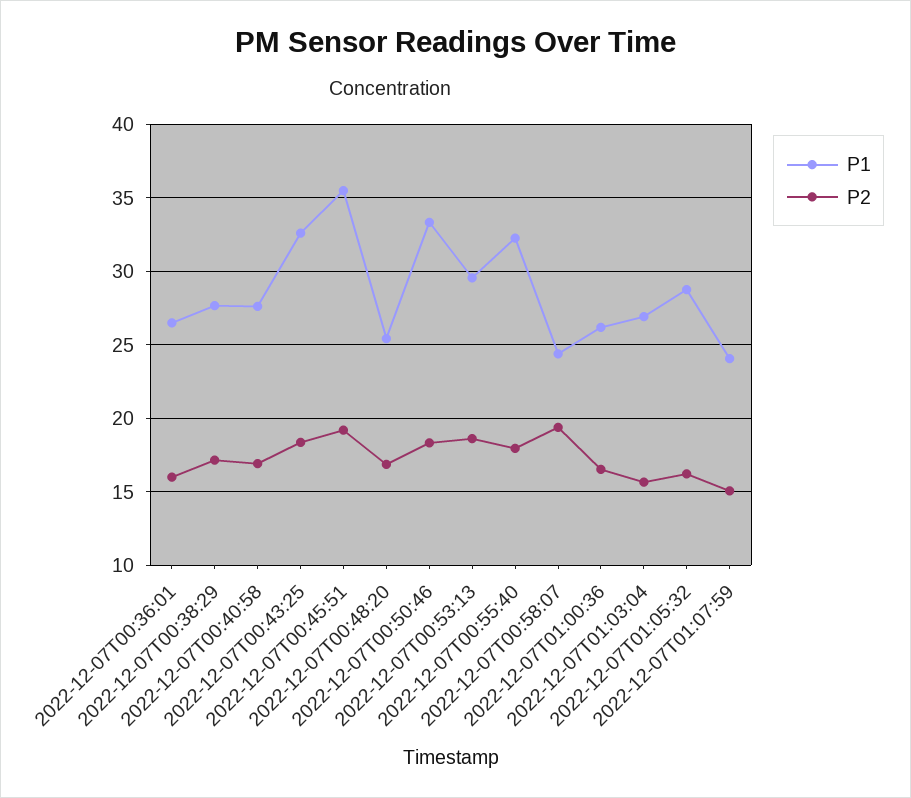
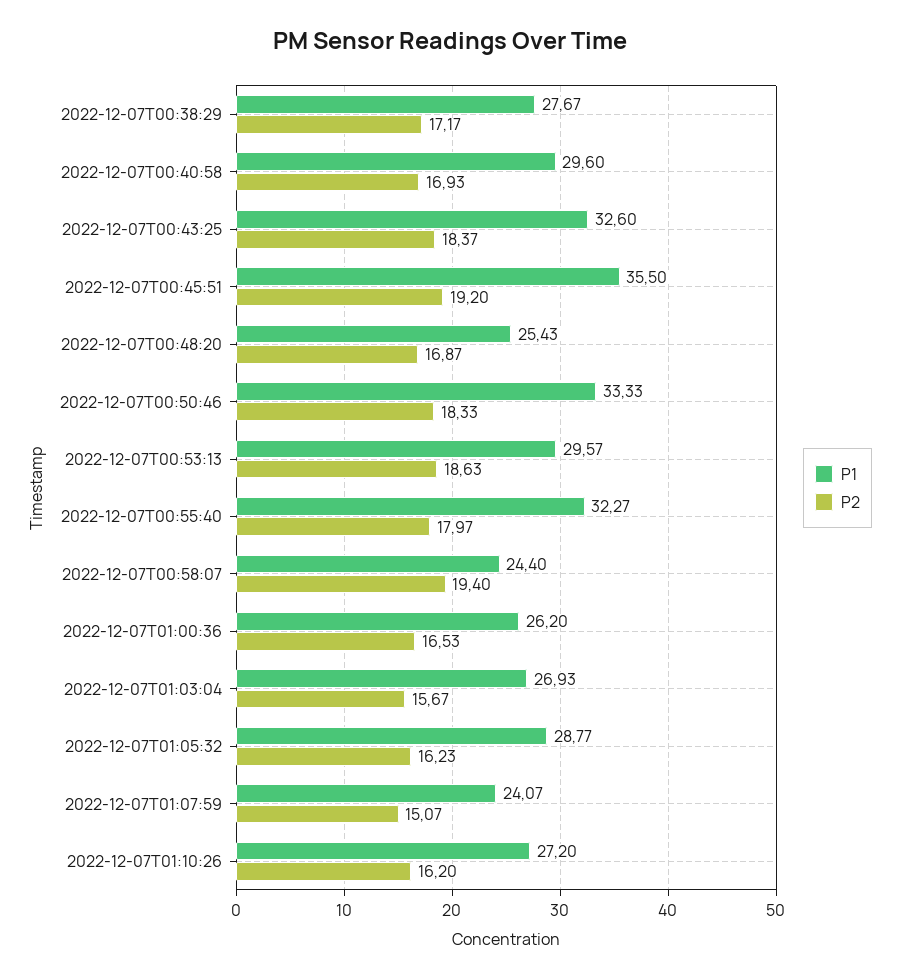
P1, 2022-12-07T00:36:01: 26.5 -> none
P2, 2022-12-07T00:36:01: 16 -> none
P1, 2022-12-07T00:40:58: 27.5 -> 29.6
P1, 2022-12-07T01:10:26: none -> 27.2
P2, 2022-12-07T01:10:26: none -> 16.2

